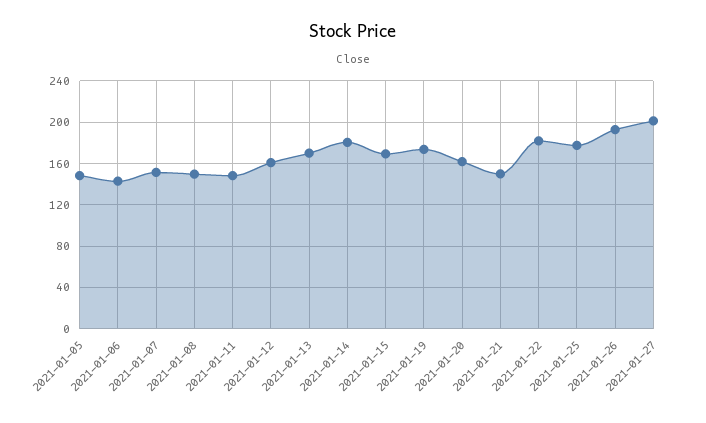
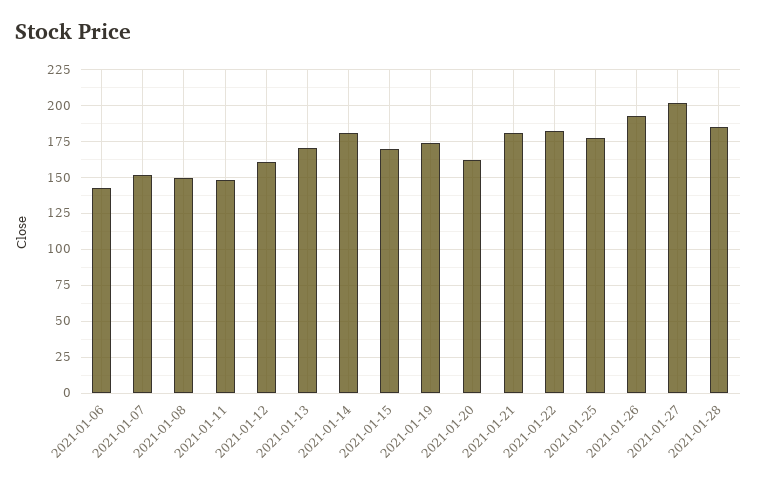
2021-01-05: 150 -> none
2021-01-21: 150 -> 180
2021-01-28: none -> 185

